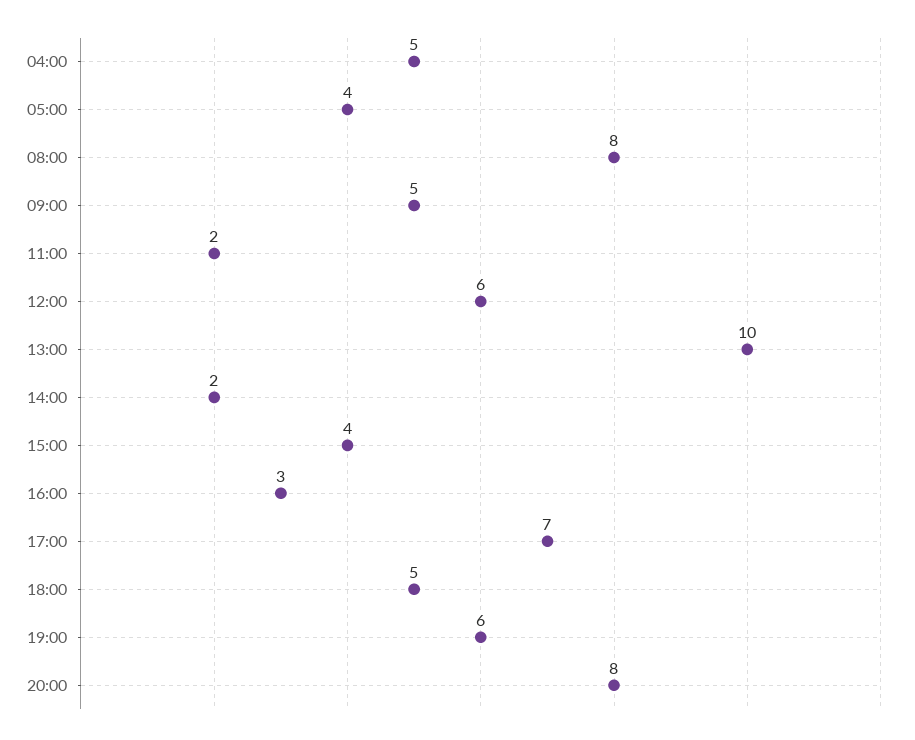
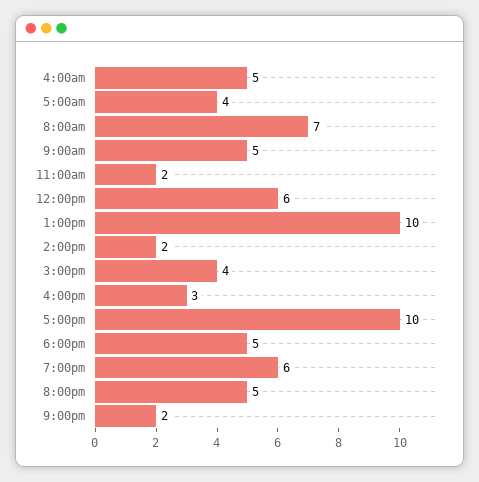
08:00: 8 -> 7
17:00: 7 -> 10
20:00: 8 -> 5
9:00pm: none -> 2

